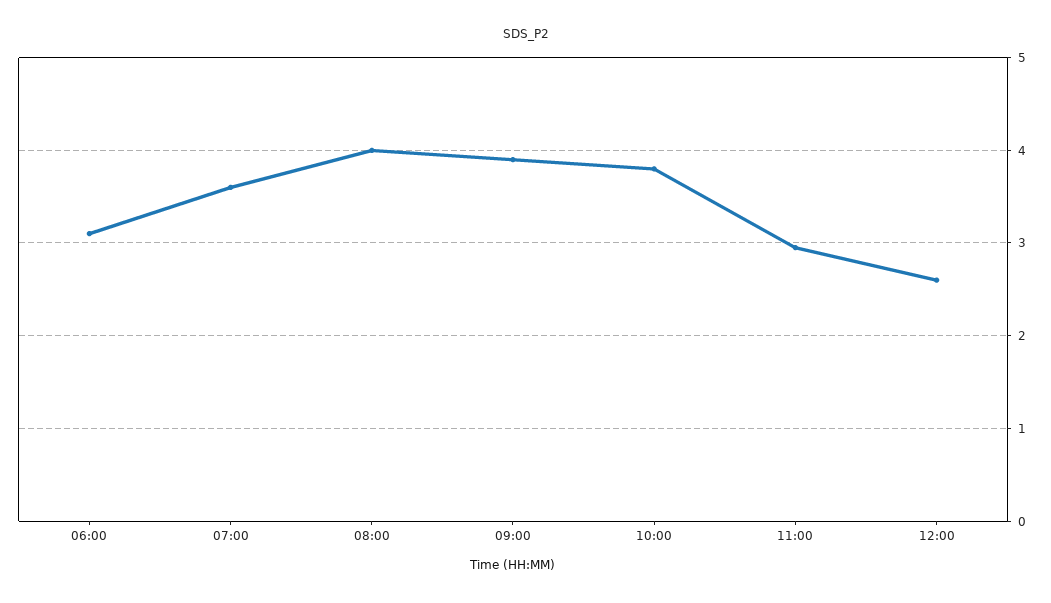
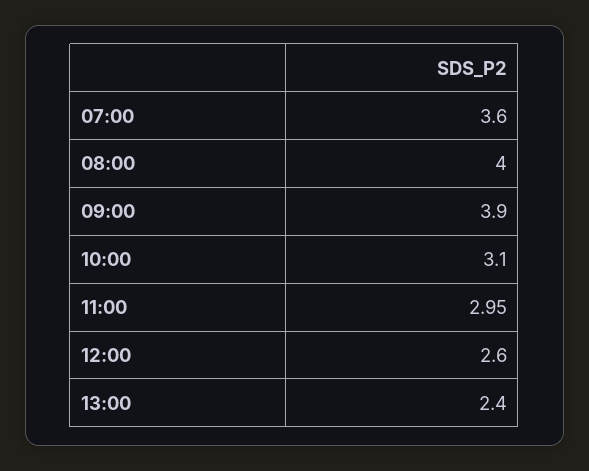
06:00: 3.1 -> none
10:00: 3.8 -> 3.1
13:00: none -> 2.4

